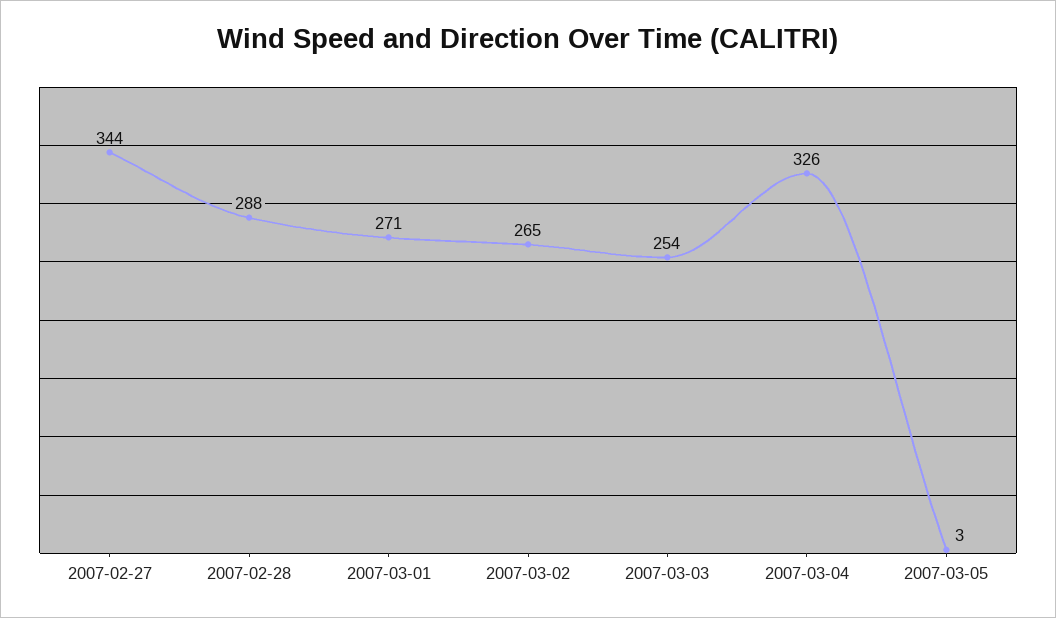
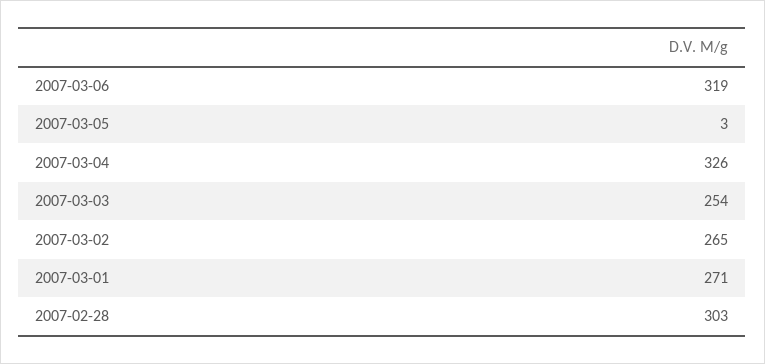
2007-02-27: 344 -> none
2007-02-28: 288 -> 303
2007-03-06: none -> 319

